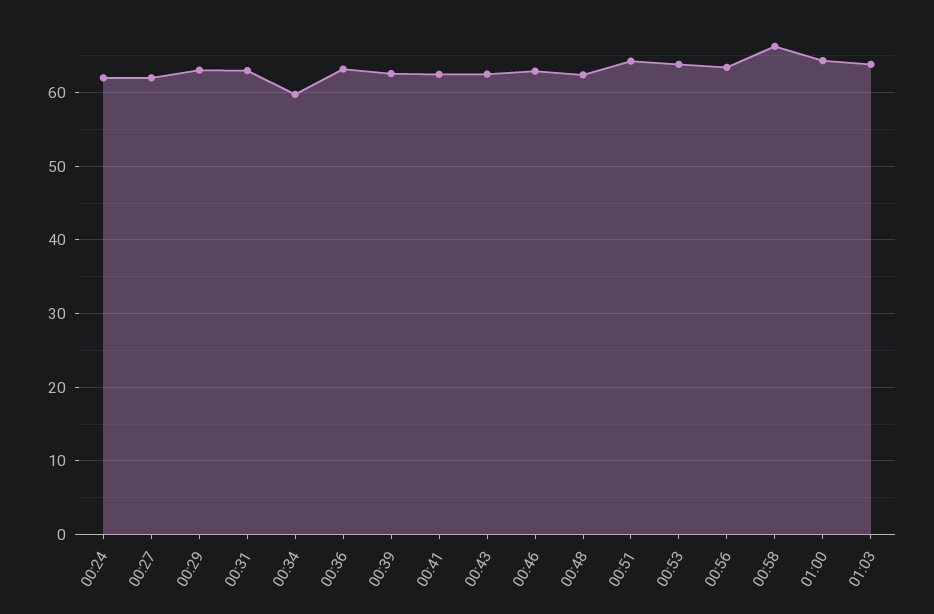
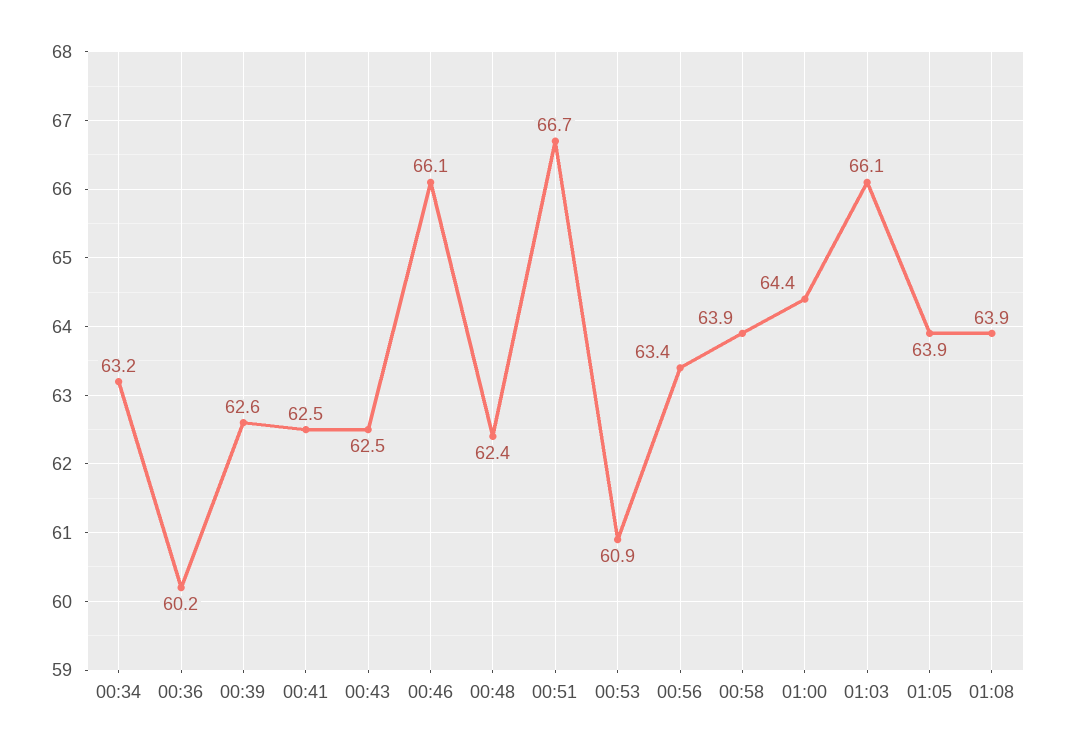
00:24: 62 -> none
00:27: 62 -> none
00:29: 63 -> none
00:31: 63 -> none
00:34: 60 -> 63.2
00:36: 63 -> 60.2
00:46: 63 -> 66.1
00:51: 64 -> 66.7
00:53: 64 -> 60.9
00:58: 66 -> 63.9
01:03: 64 -> 66.1
01:05: none -> 63.9
01:08: none -> 63.9

